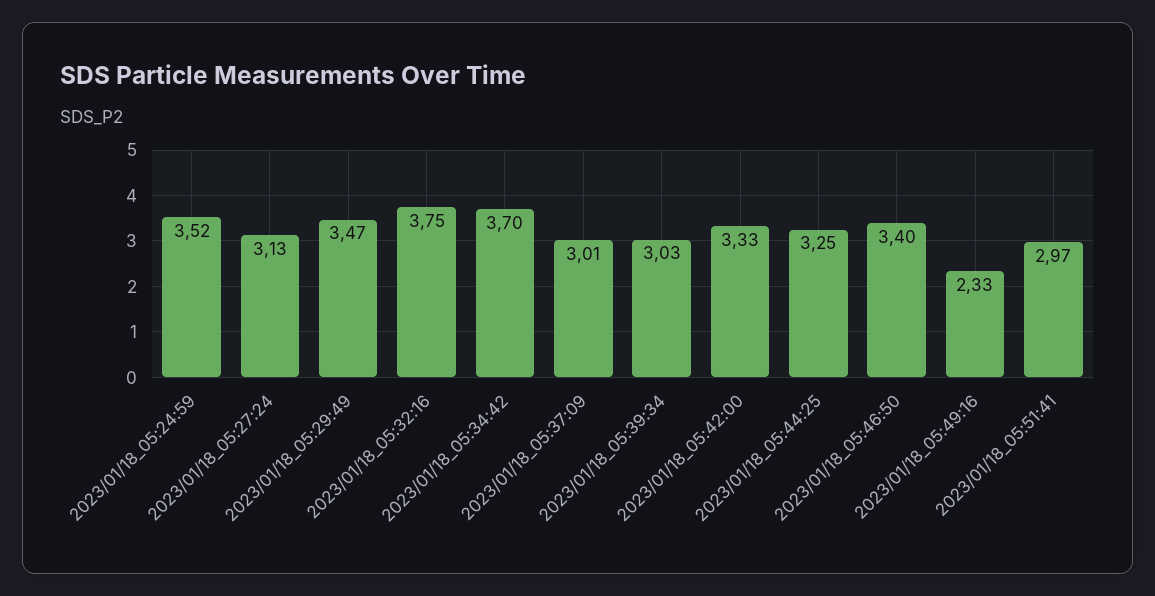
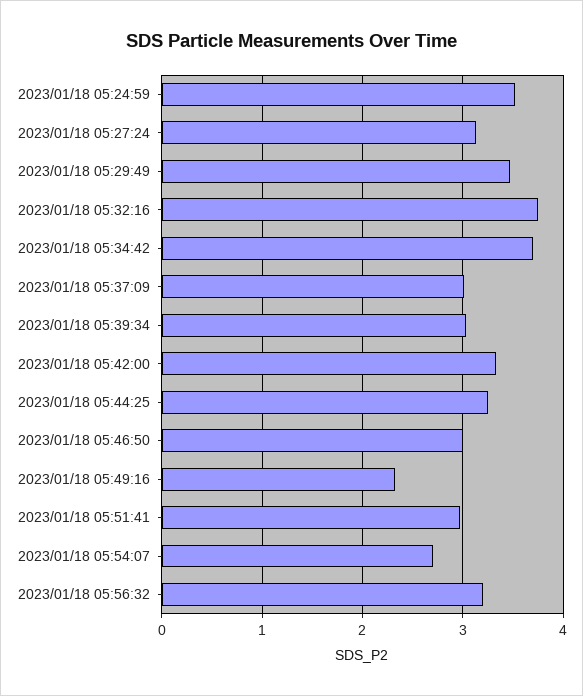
2023/01/18_05:46:50: 3.4 -> 3
2023/01/18 05:54:07: none -> 2.7
2023/01/18 05:56:32: none -> 3.2

